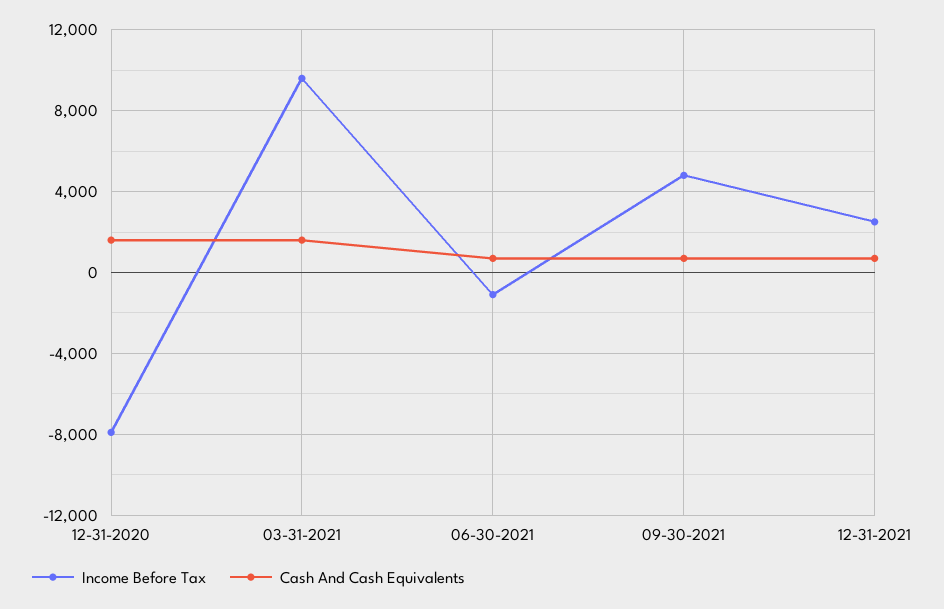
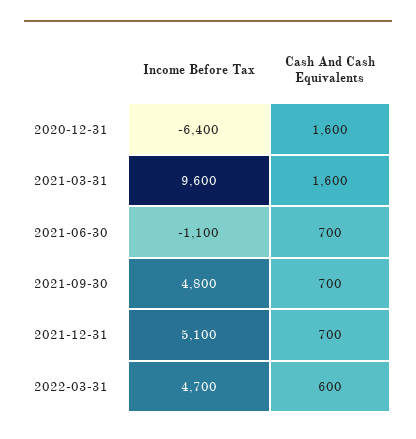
Income Before Tax, 12-31-2020: -8000 -> -6400
Income Before Tax, 12-31-2021: 2500 -> 5100
Income Before Tax, 2022-03-31: none -> 4700
Cash And Cash Equivalents, 2022-03-31: none -> 600

